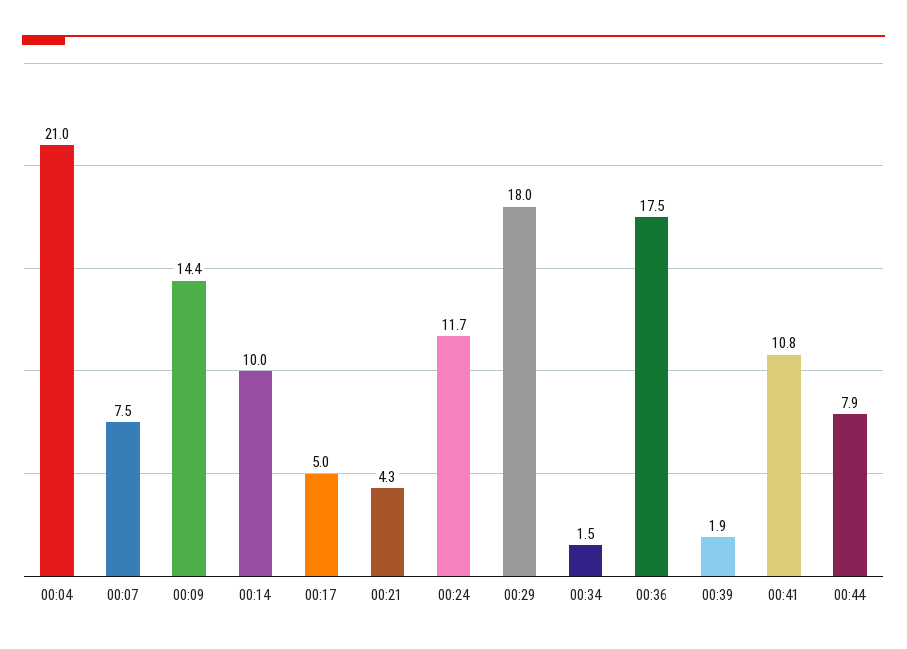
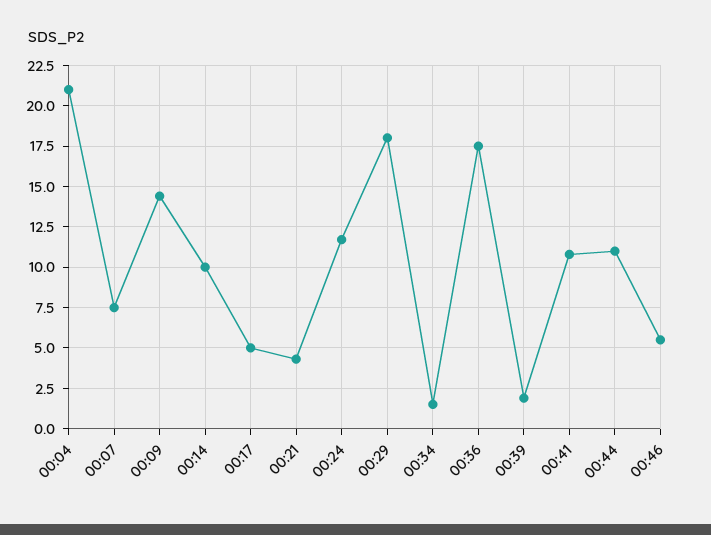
00:44: 7.9 -> 11
00:46: none -> 5.5

